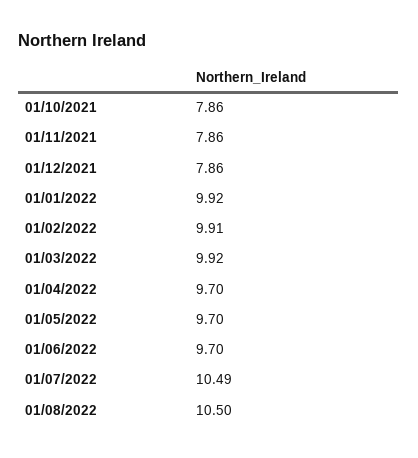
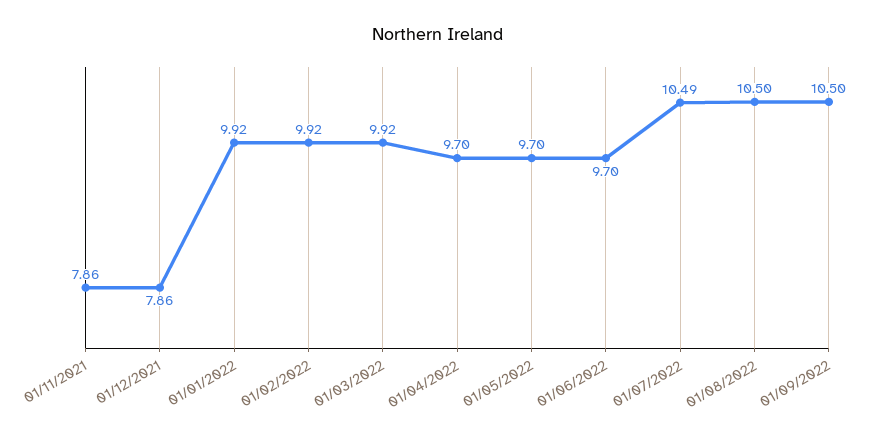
01/10/2021: 7.86 -> none
01/02/2022: 9.91 -> 9.92
01/09/2022: none -> 10.5

